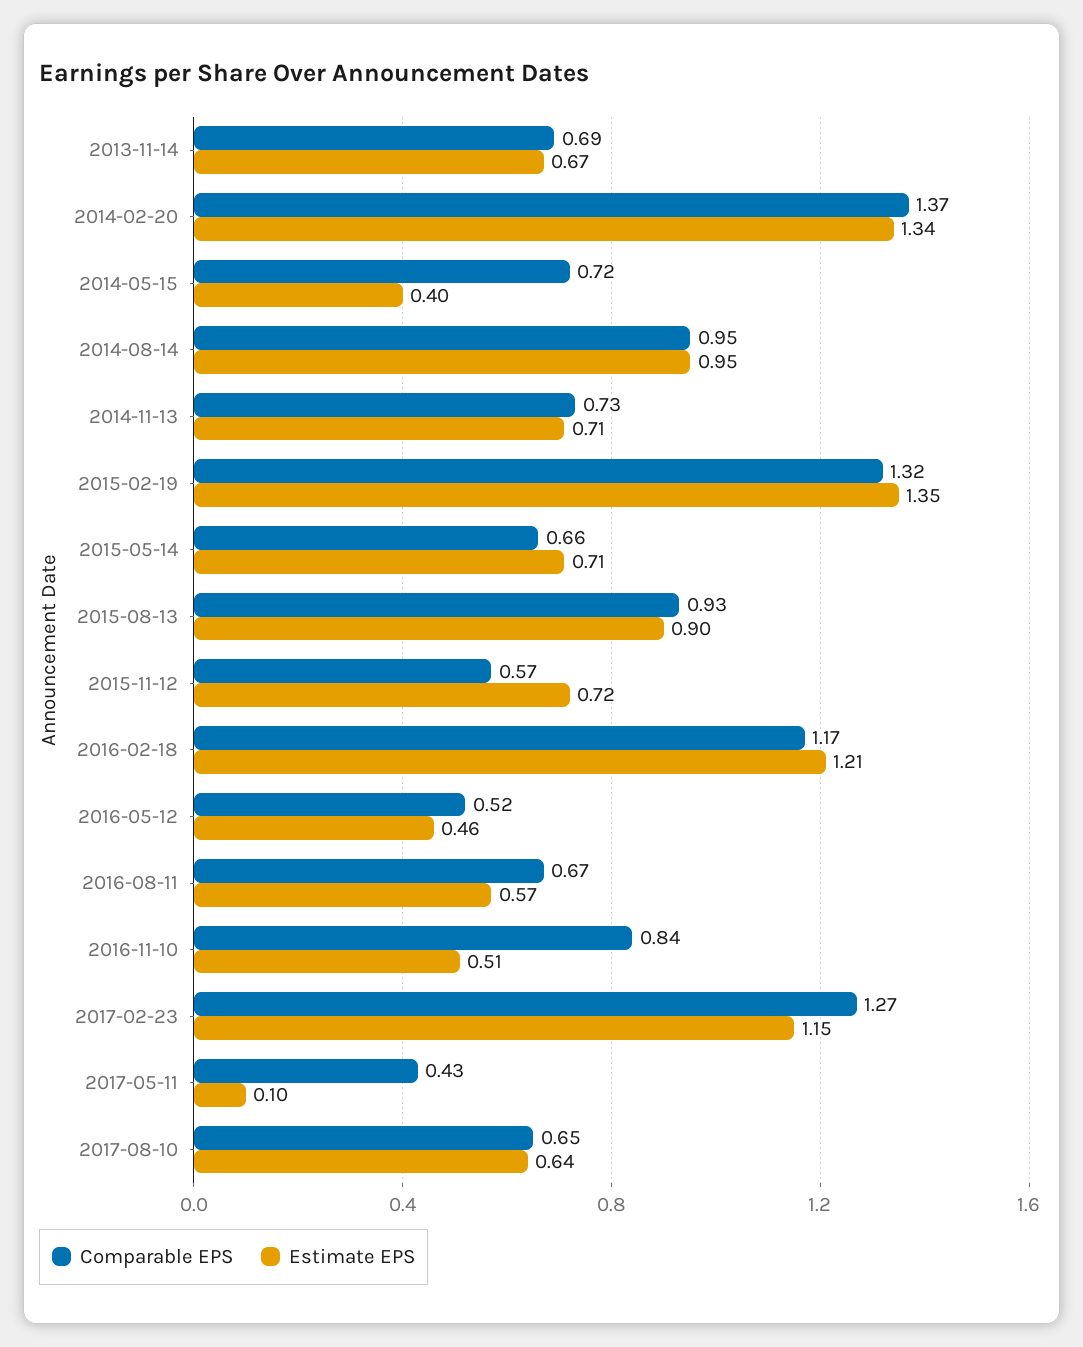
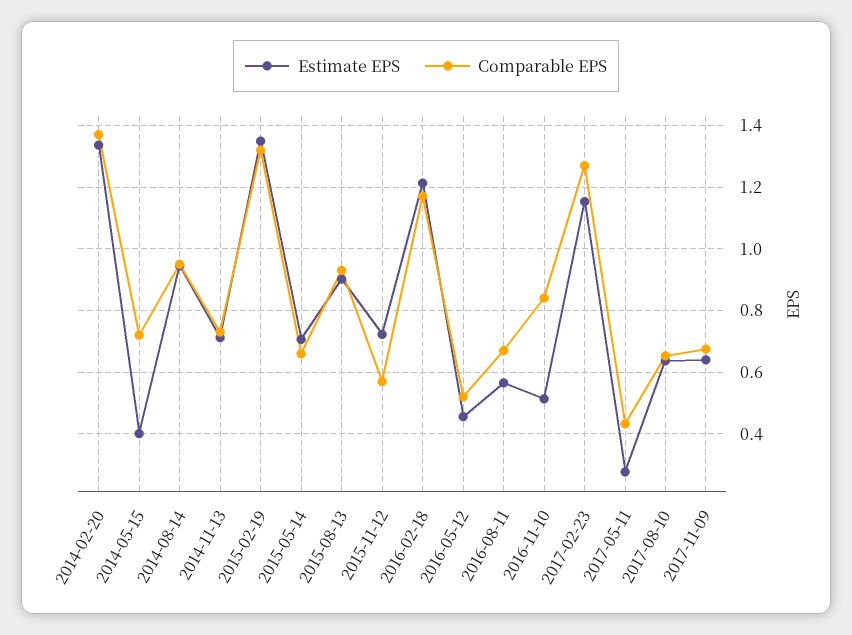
Comparable EPS, 2013-11-14: 0.69 -> none
Estimate EPS, 2013-11-14: 0.67 -> none
Estimate EPS, 2017-05-11: 0.1 -> 0.28
Estimate EPS, 2017-11-09: none -> 0.64
Comparable EPS, 2017-11-09: none -> 0.68

